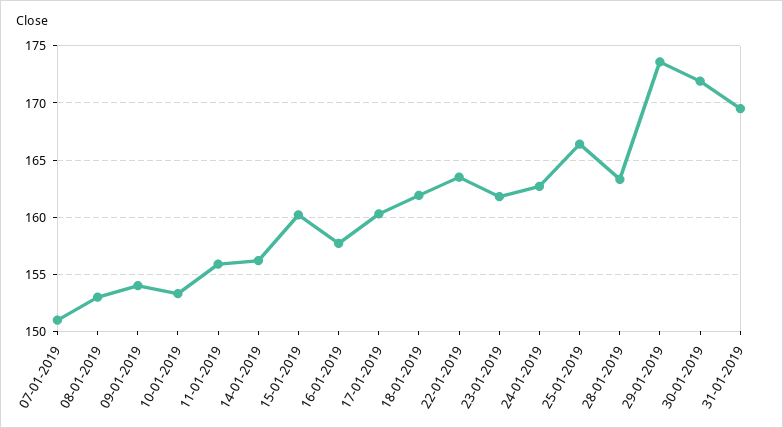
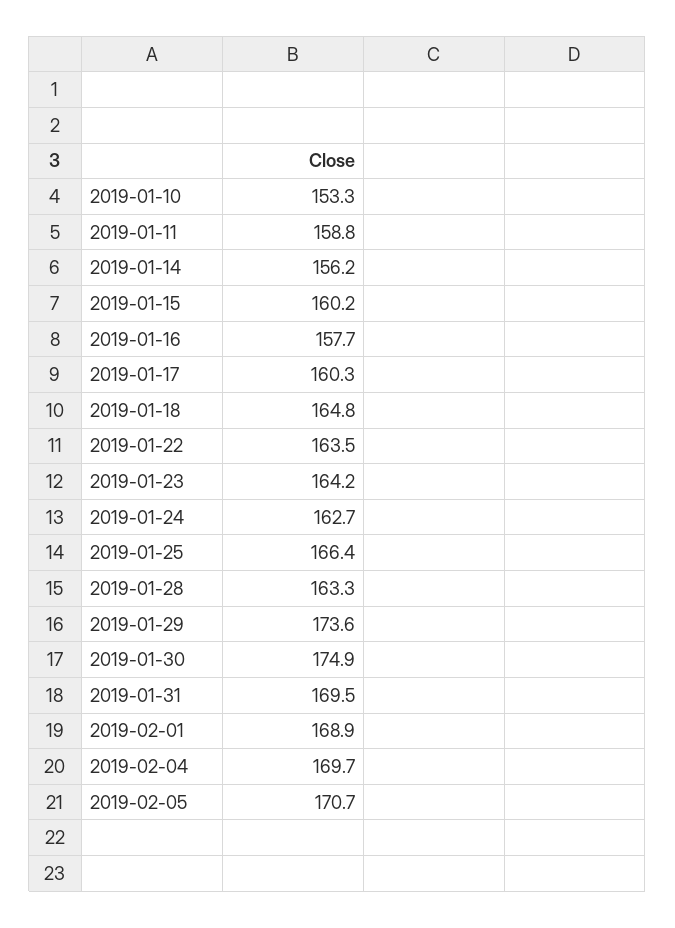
07-01-2019: 151 -> none
08-01-2019: 153 -> none
09-01-2019: 154 -> none
11-01-2019: 156 -> 158.8
18-01-2019: 162 -> 164.8
23-01-2019: 162 -> 164.2
30-01-2019: 172 -> 174.9
2019-02-01: none -> 168.9
2019-02-04: none -> 169.7
2019-02-05: none -> 170.7

